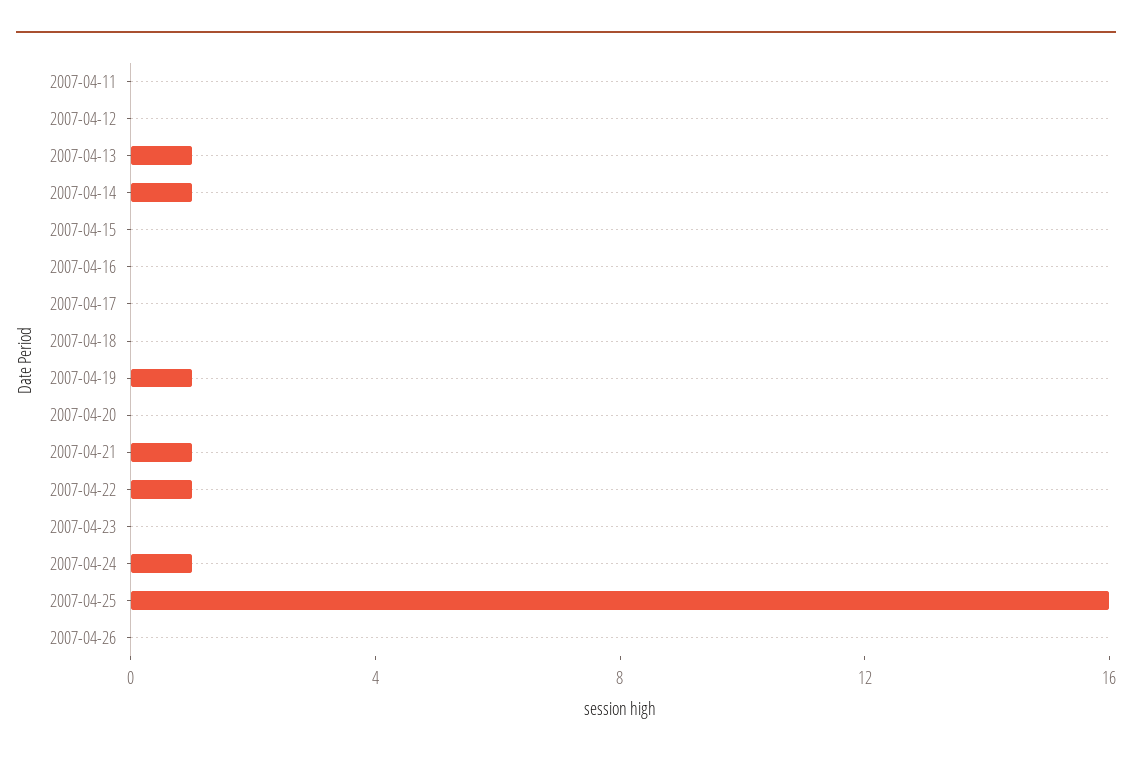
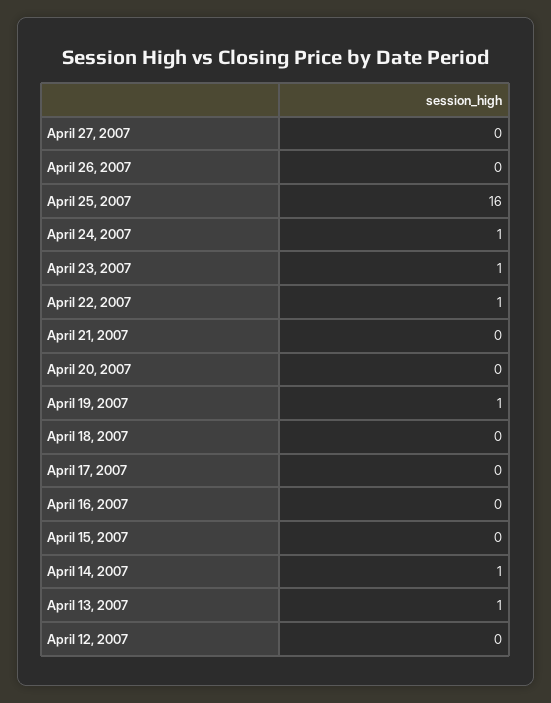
2007-04-11: 0 -> none
2007-04-21: 1 -> 0
2007-04-23: 0 -> 1
April 27, 2007: none -> 0

